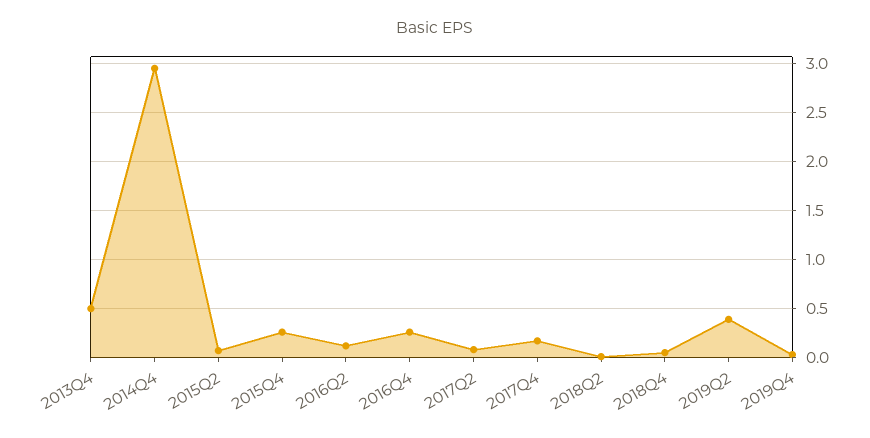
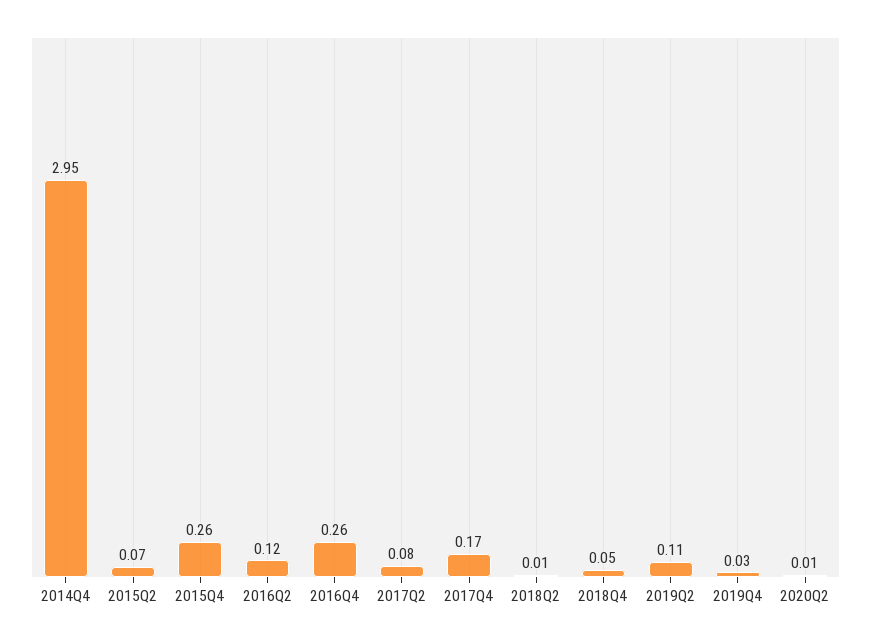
2013Q4: 0.5 -> none
2019Q2: 0.4 -> 0.11
2020Q2: none -> 0.01

